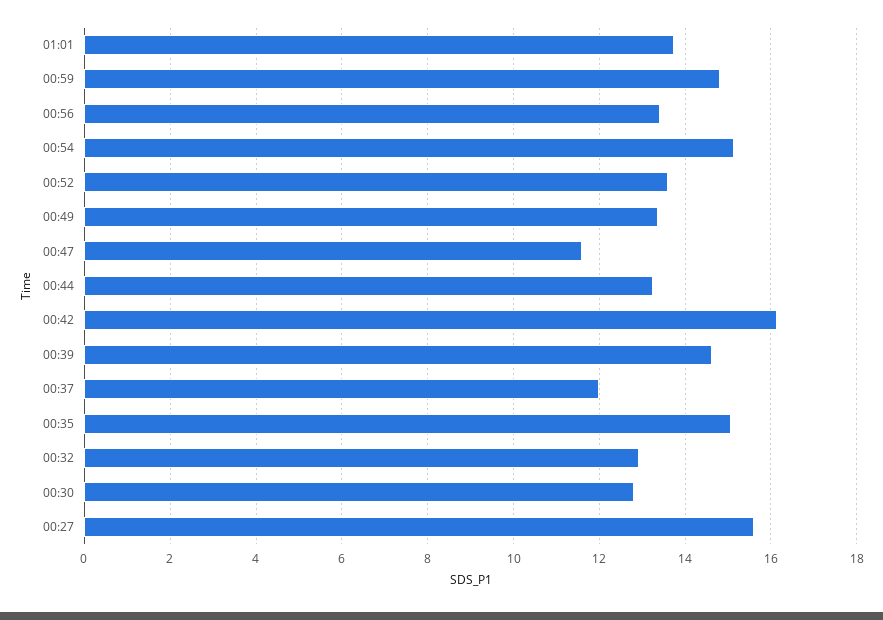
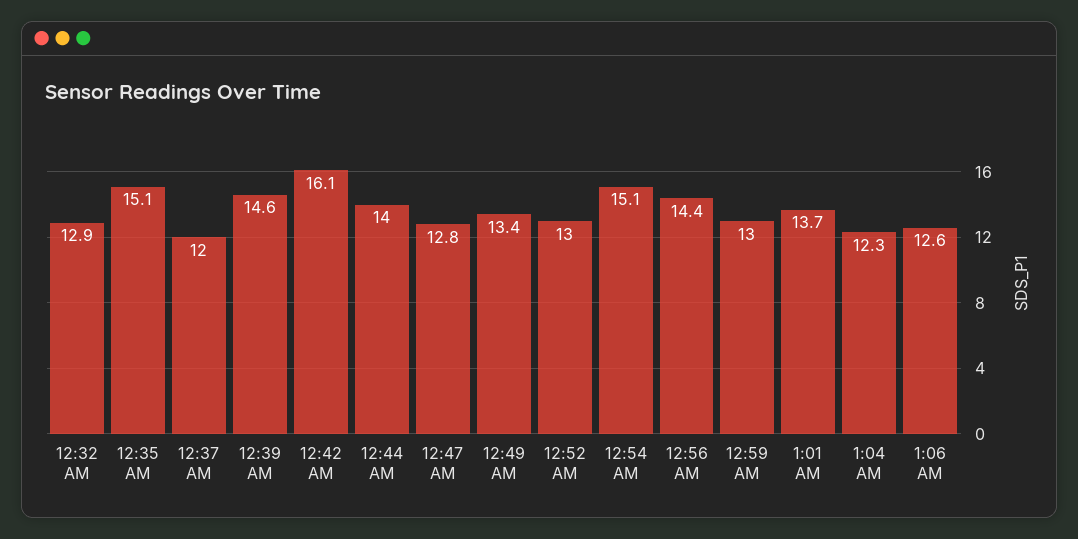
00:59: 14.8 -> 13
00:56: 13.4 -> 14.4
00:52: 13.6 -> 13
00:47: 11.6 -> 12.8
00:44: 13.2 -> 14
00:30: 12.8 -> none
00:27: 15.6 -> none
1:04 AM: none -> 12.3
1:06 AM: none -> 12.6

